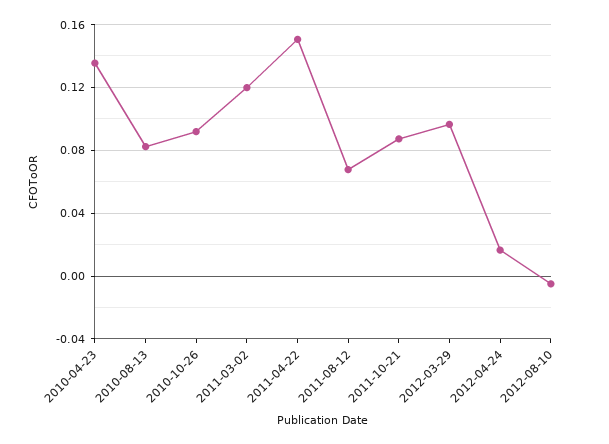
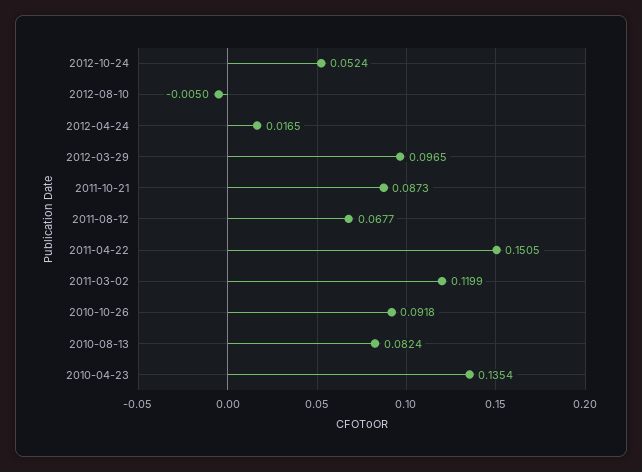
2012-10-24: none -> 0.0524

